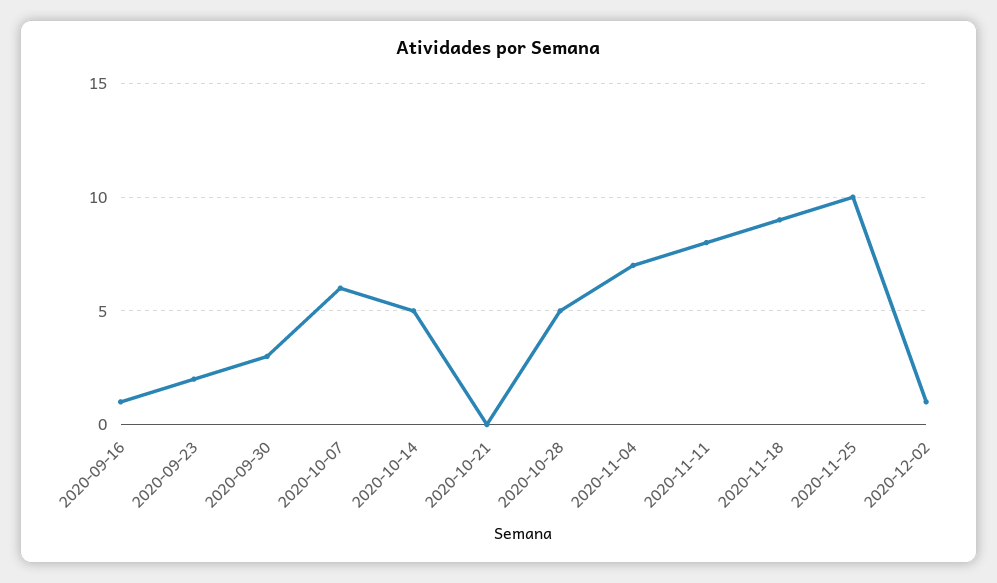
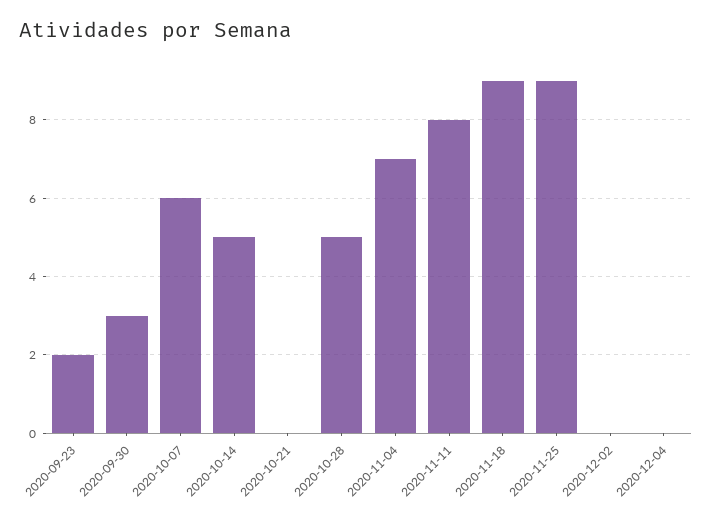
2020-09-16: 1 -> none
2020-11-25: 10 -> 9
2020-12-02: 1 -> 0
2020-12-04: none -> 0

